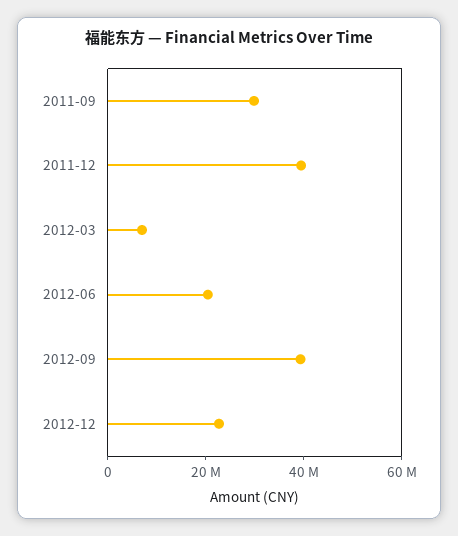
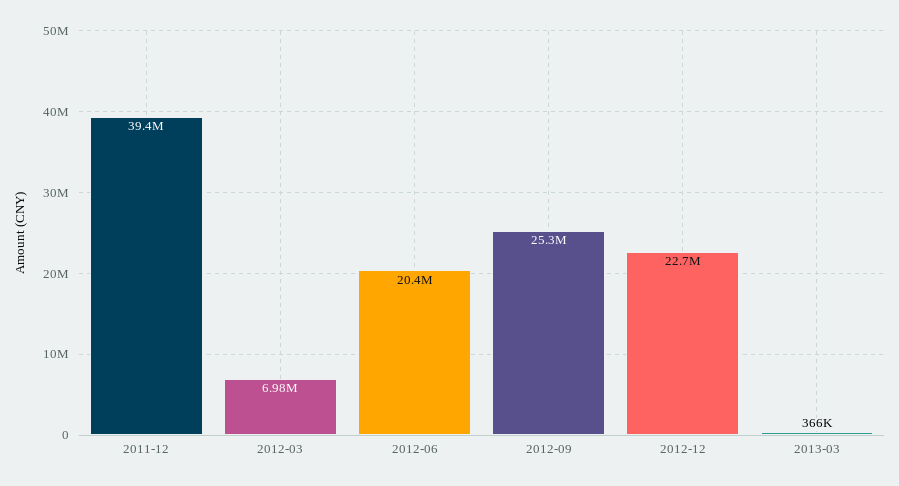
2011-09: 30000000 -> none
2012-09: 40000000 -> 25300000
2013-03: none -> 366000

